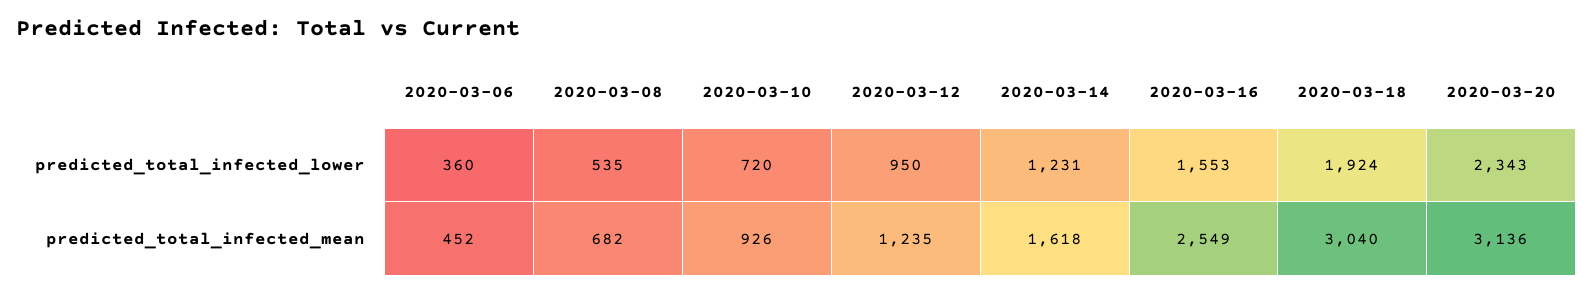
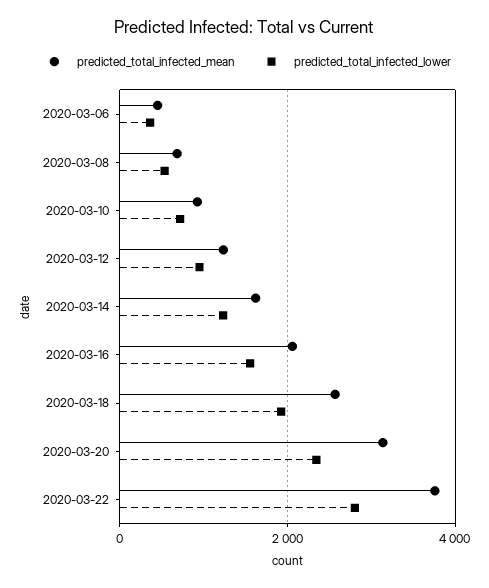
predicted_total_infected_mean, 2020-03-16: 2549 -> 2000
predicted_total_infected_mean, 2020-03-18: 3040 -> 2600
predicted_total_infected_mean, 2020-03-22: none -> 3800
predicted_total_infected_lower, 2020-03-22: none -> 2800

